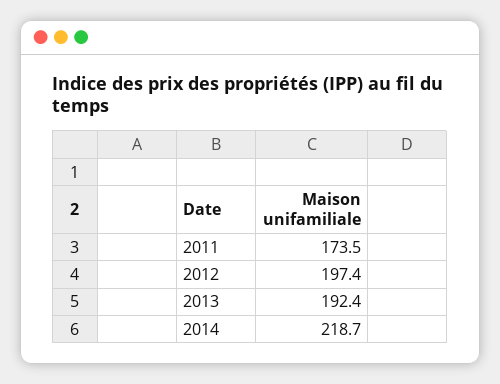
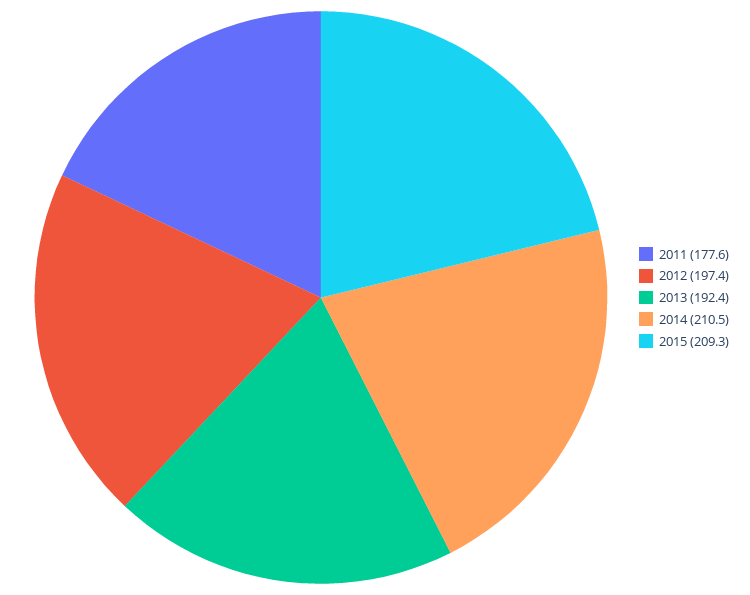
2011: 173.5 -> 177.6
2014: 218.7 -> 210.5
2015: none -> 209.3

